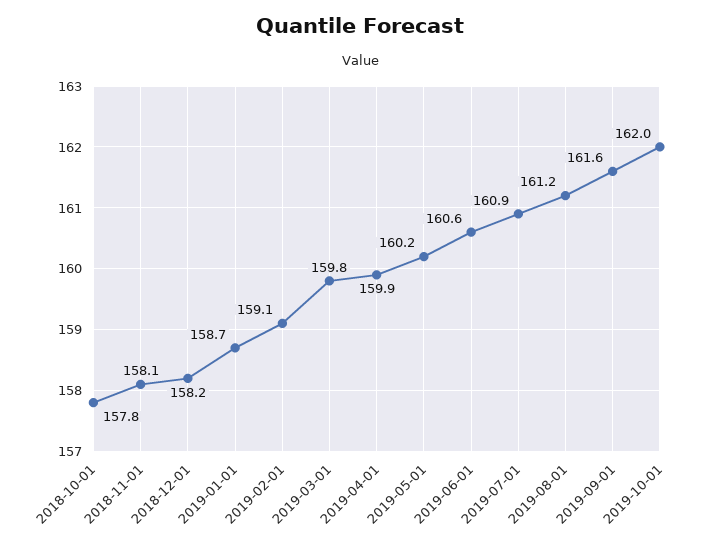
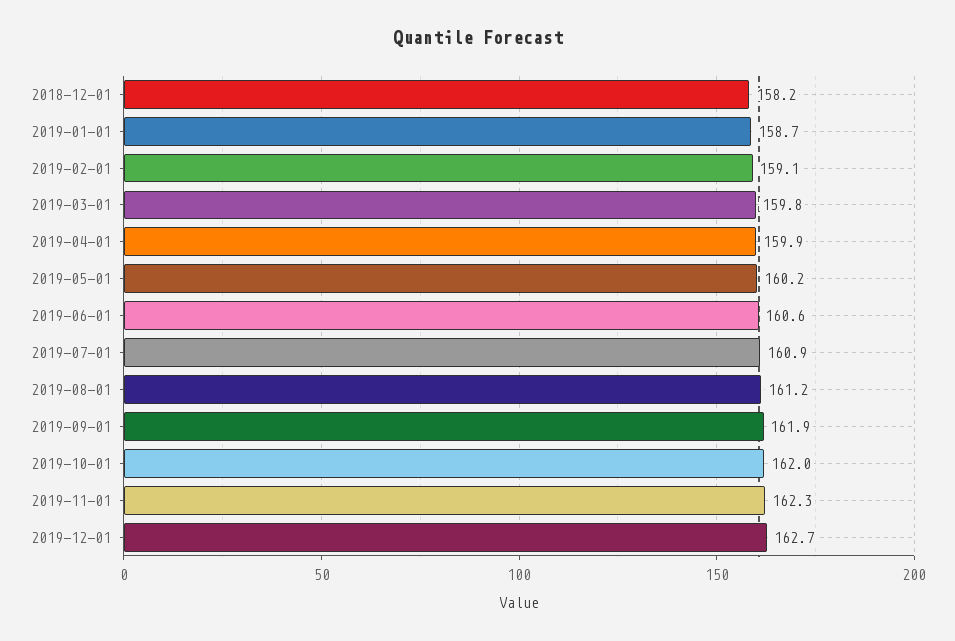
2018-10-01: 157.8 -> none
2018-11-01: 158.1 -> none
2019-09-01: 161.6 -> 161.9
2019-11-01: none -> 162.3
2019-12-01: none -> 162.7

